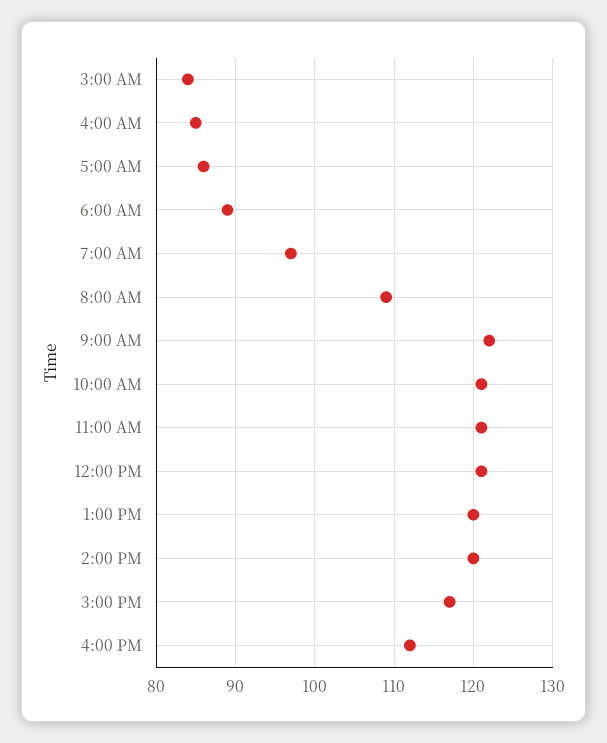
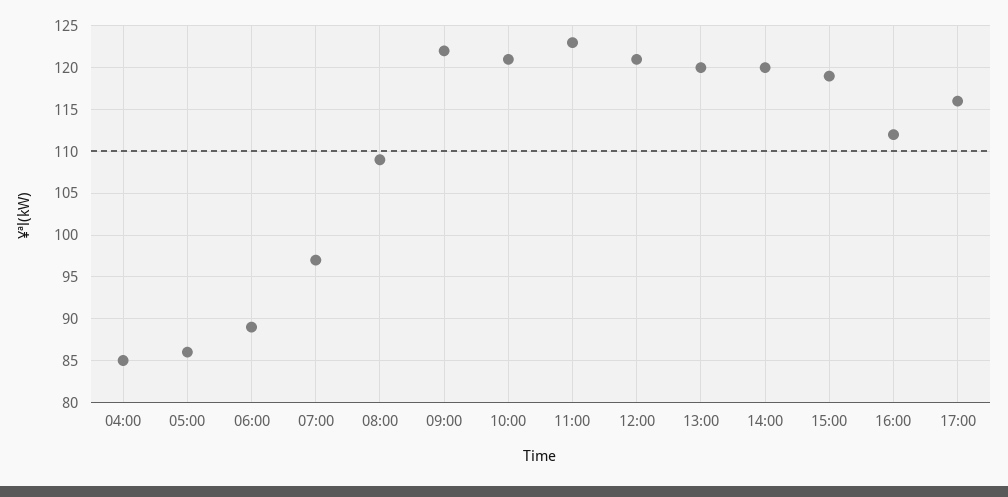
3:00 AM: 84 -> none
11:00 AM: 121 -> 123
3:00 PM: 117 -> 119
17:00: none -> 116

